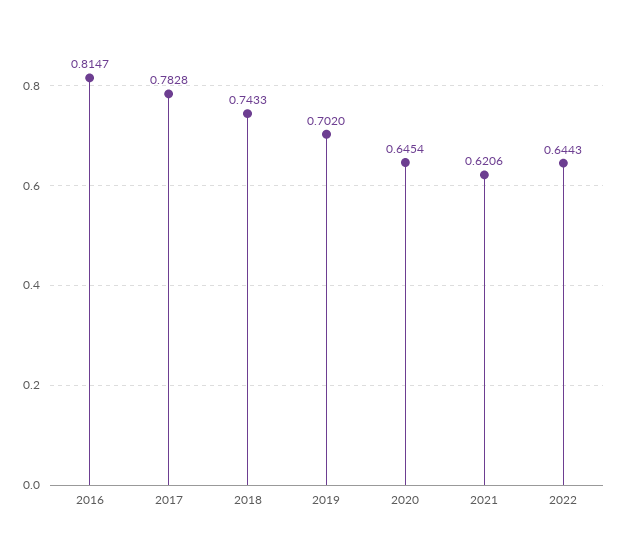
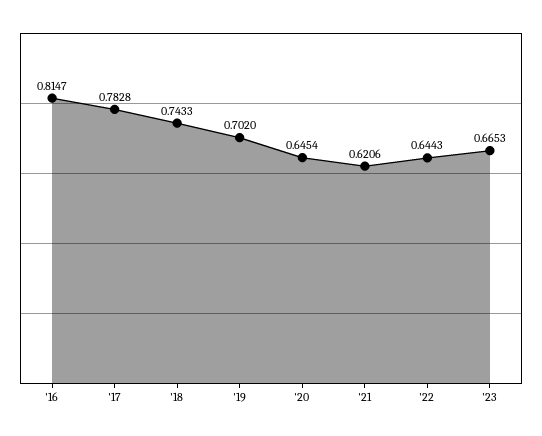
'23: none -> 0.6653

